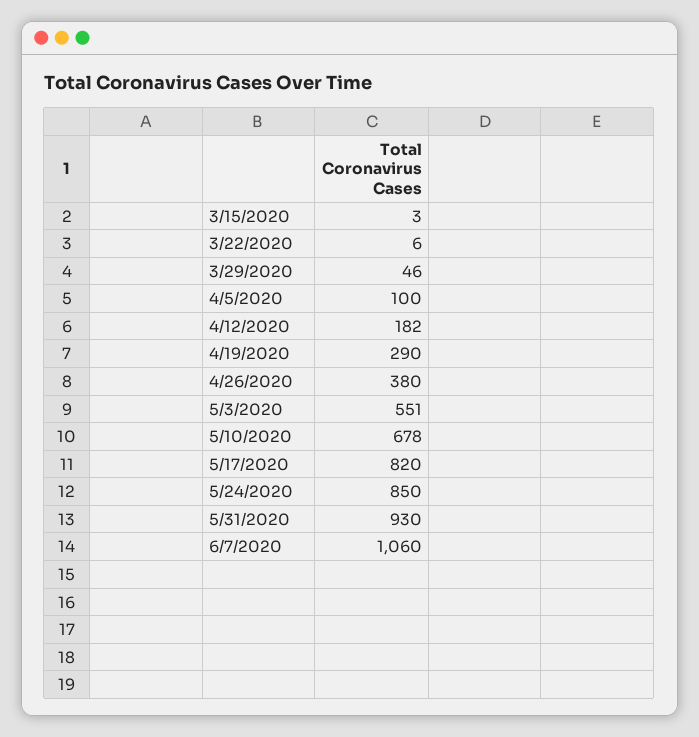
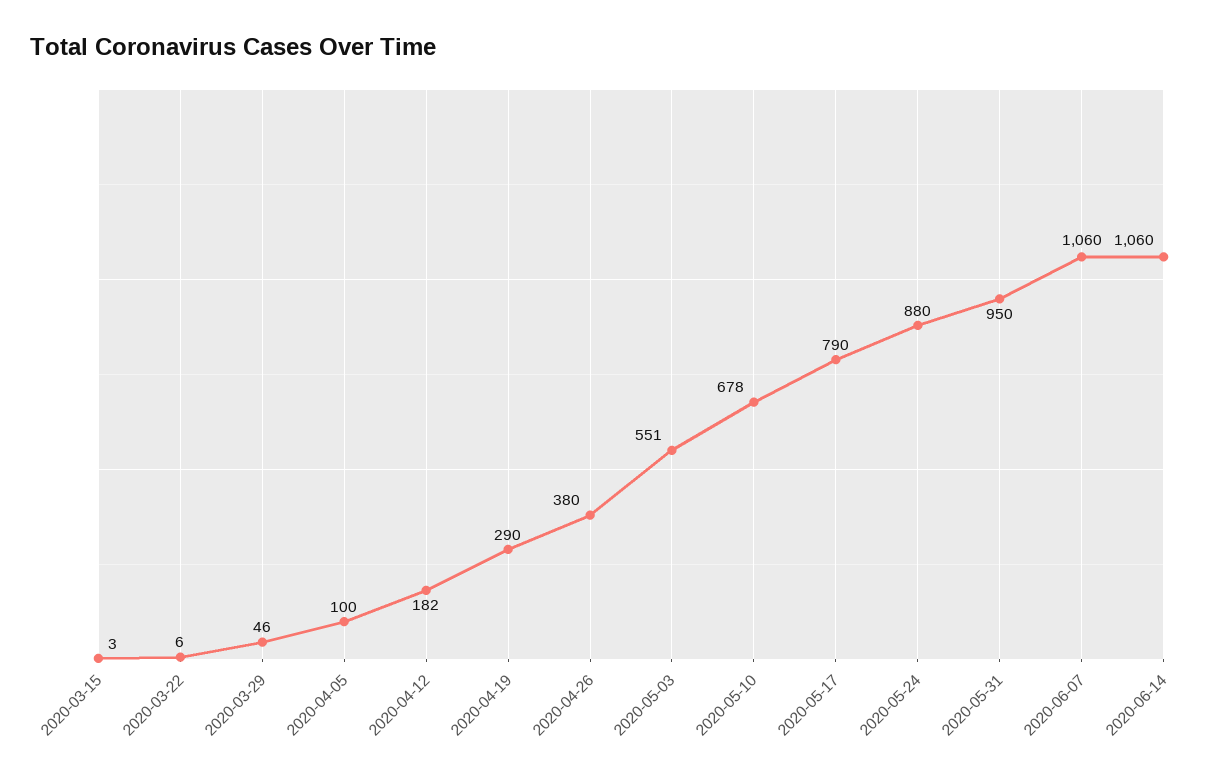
5/17/2020: 820 -> 790
5/24/2020: 850 -> 880
5/31/2020: 930 -> 950
2020-06-14: none -> 1060

